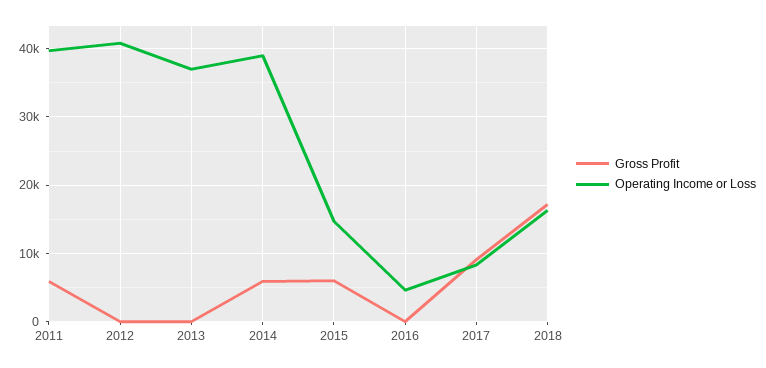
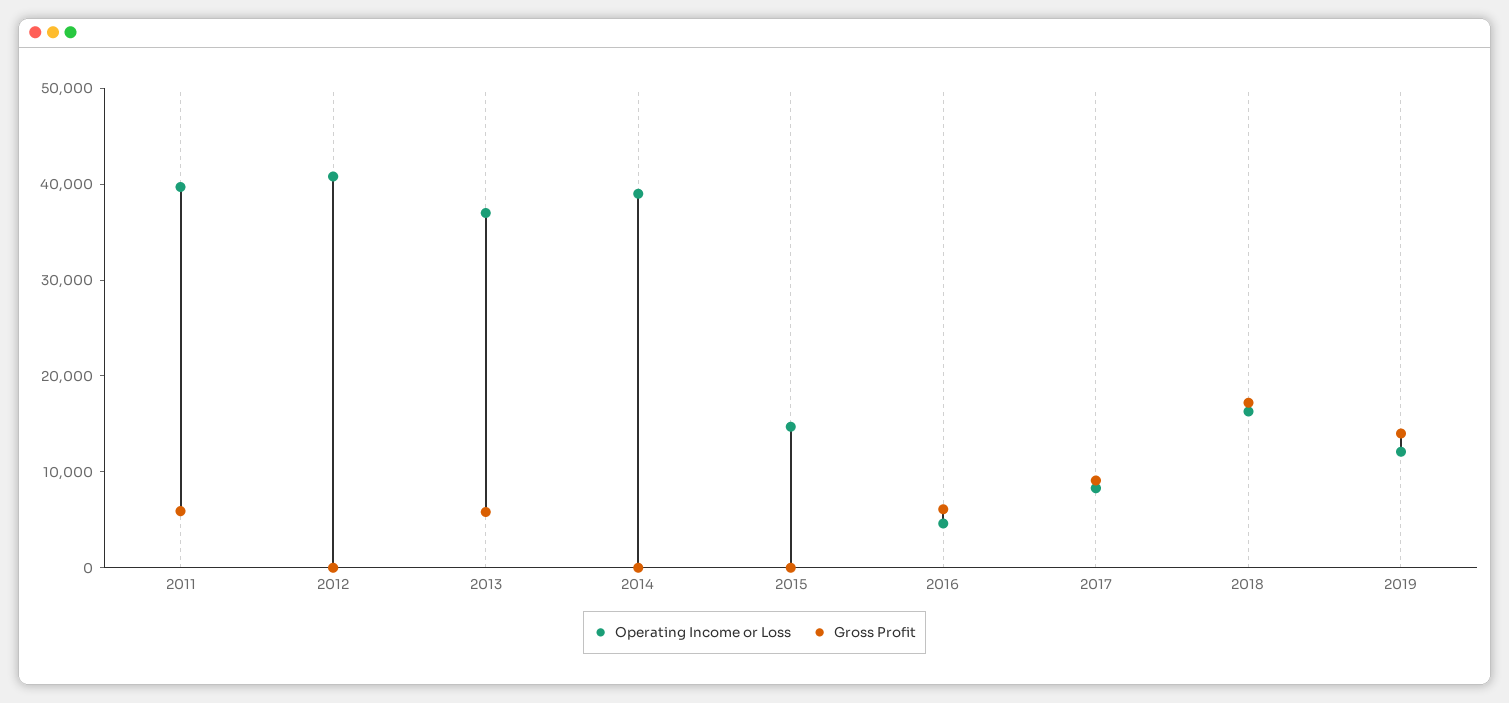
Gross Profit, 2013: 0 -> 6000
Gross Profit, 2014: 6000 -> 0
Gross Profit, 2015: 6000 -> 0
Gross Profit, 2016: 0 -> 6000
Operating Income or Loss, 2019: none -> 12000
Gross Profit, 2019: none -> 14000

